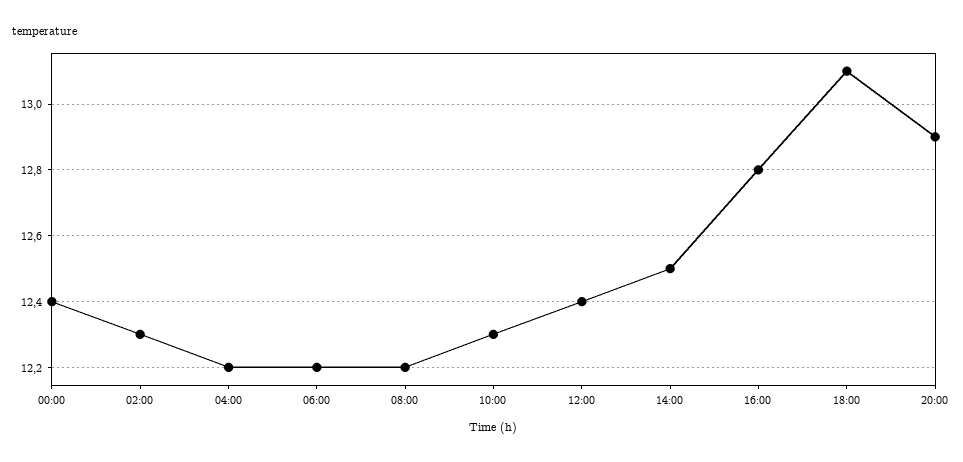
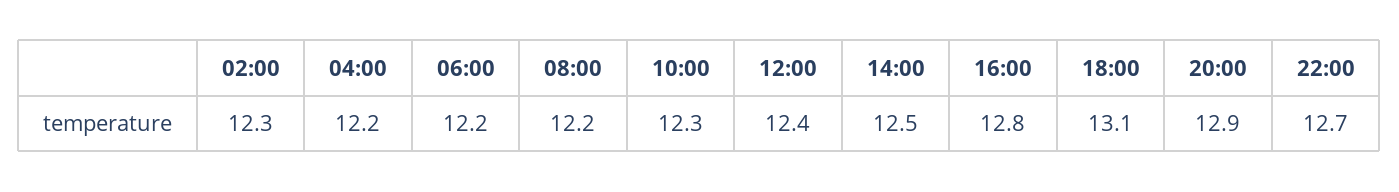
00:00: 12.4 -> none
22:00: none -> 12.7

